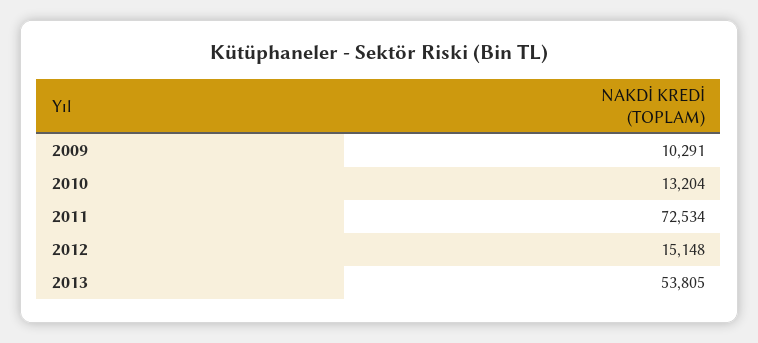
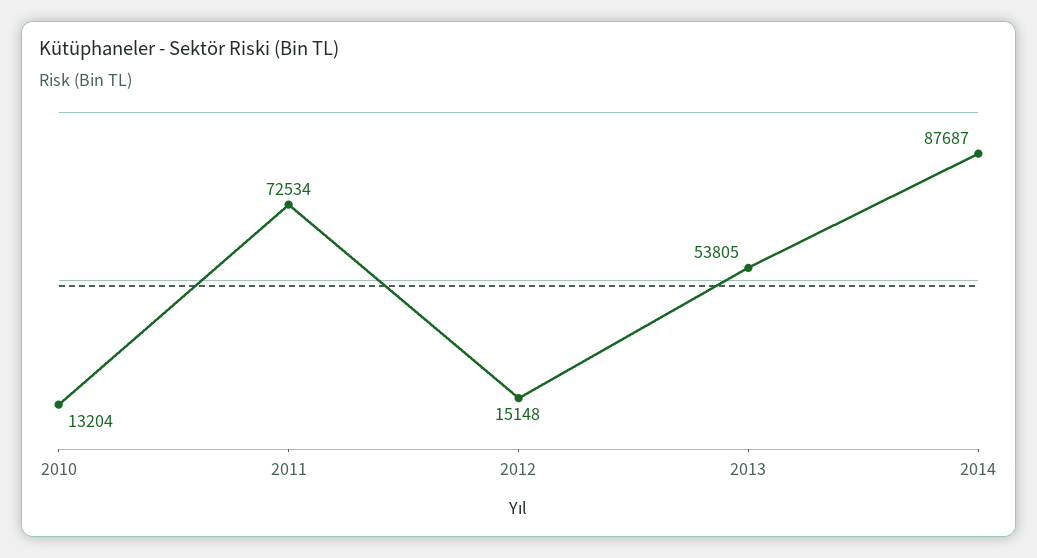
2009: 10291 -> none
2014: none -> 87687

